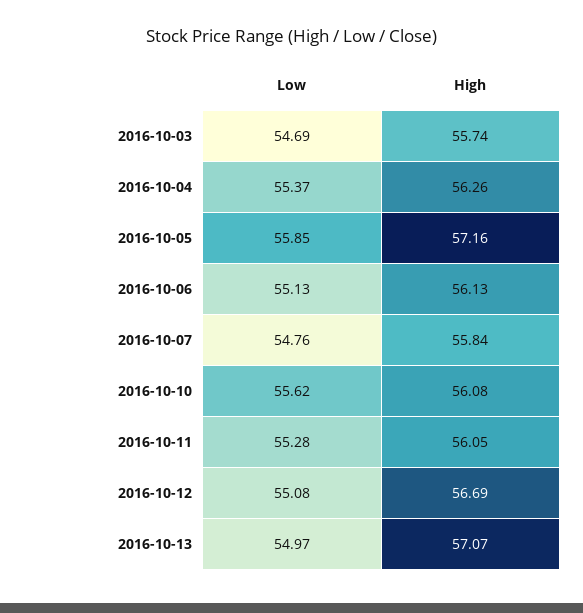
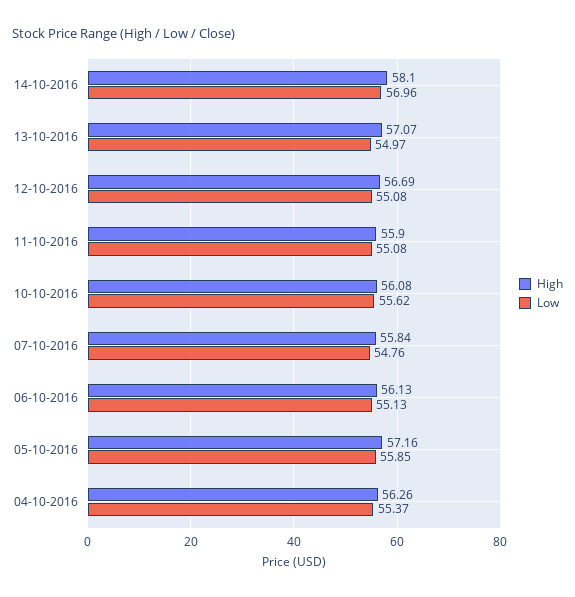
Low, 2016-10-03: 54.69 -> none
High, 2016-10-03: 55.74 -> none
Low, 2016-10-11: 55.28 -> 55.08
High, 2016-10-11: 56.05 -> 55.9
High, 14-10-2016: none -> 58.1
Low, 14-10-2016: none -> 56.96

